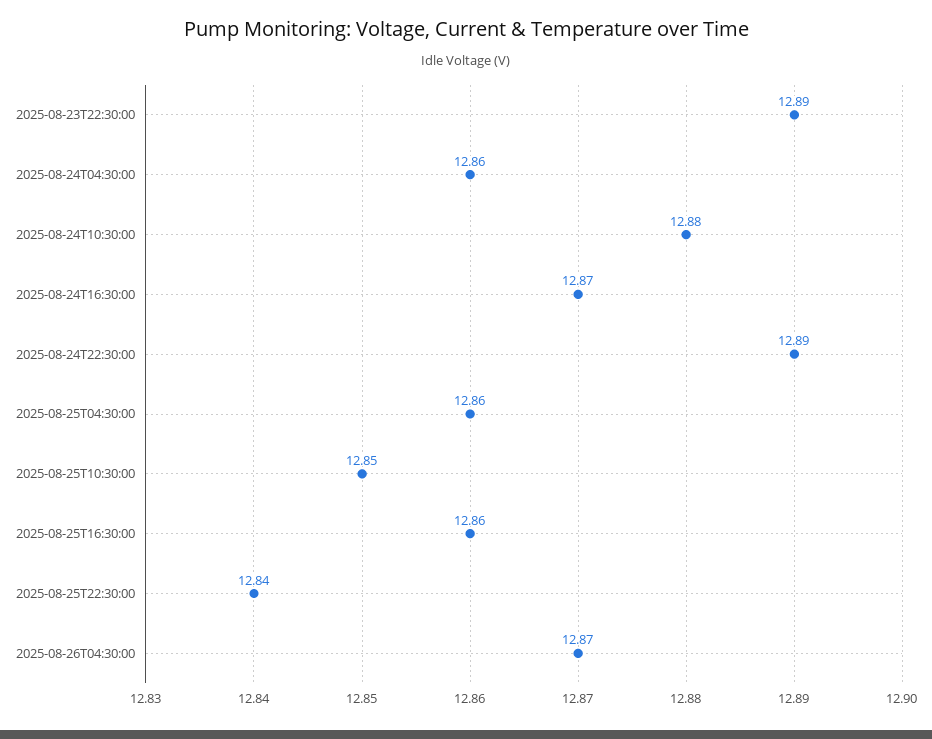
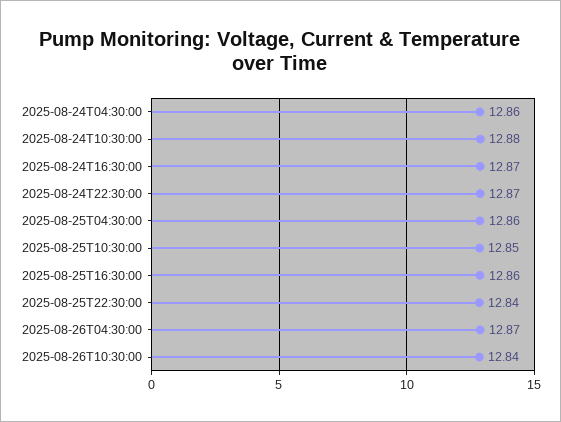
2025-08-23T22:30:00: 12.89 -> none
2025-08-24T22:30:00: 12.89 -> 12.87
2025-08-26T10:30:00: none -> 12.84

